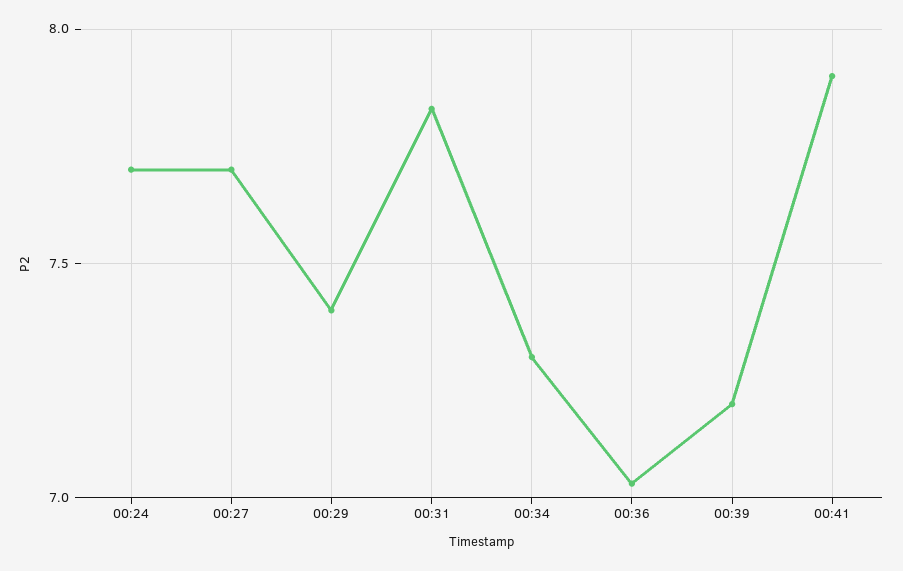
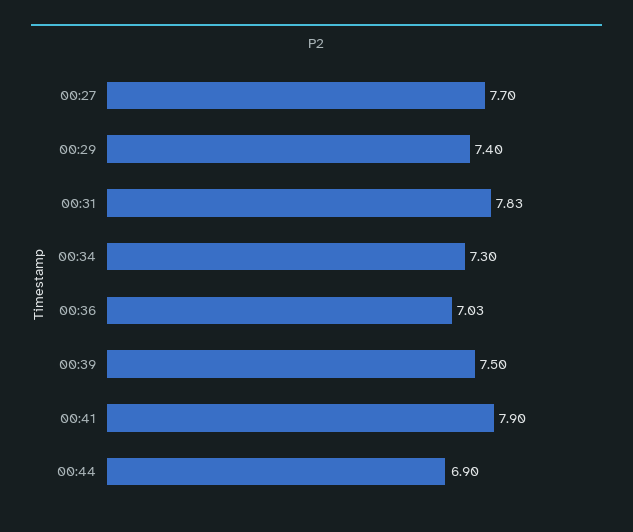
00:24: 7.7 -> none
00:39: 7.2 -> 7.5
00:44: none -> 6.9

